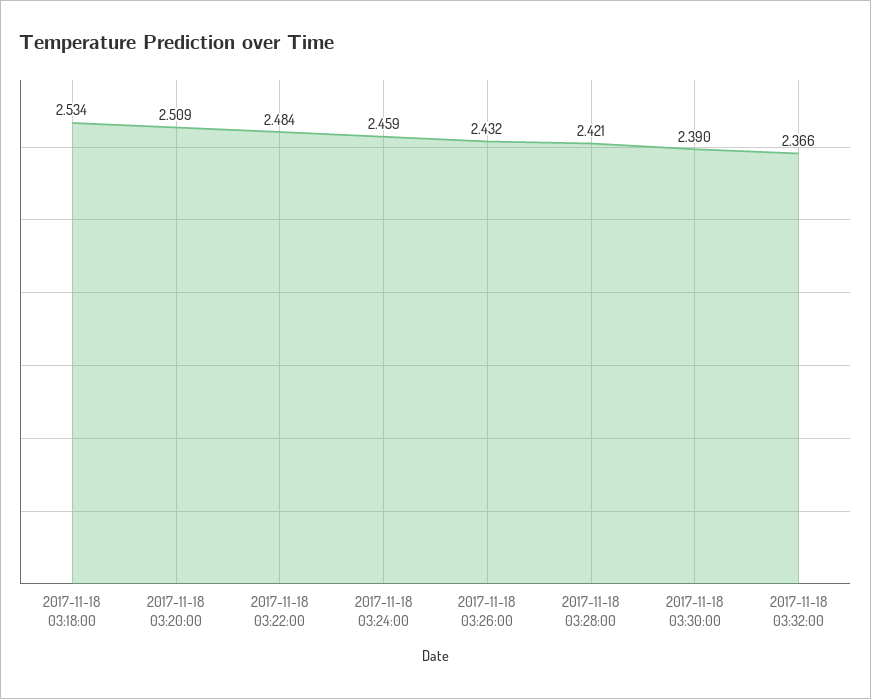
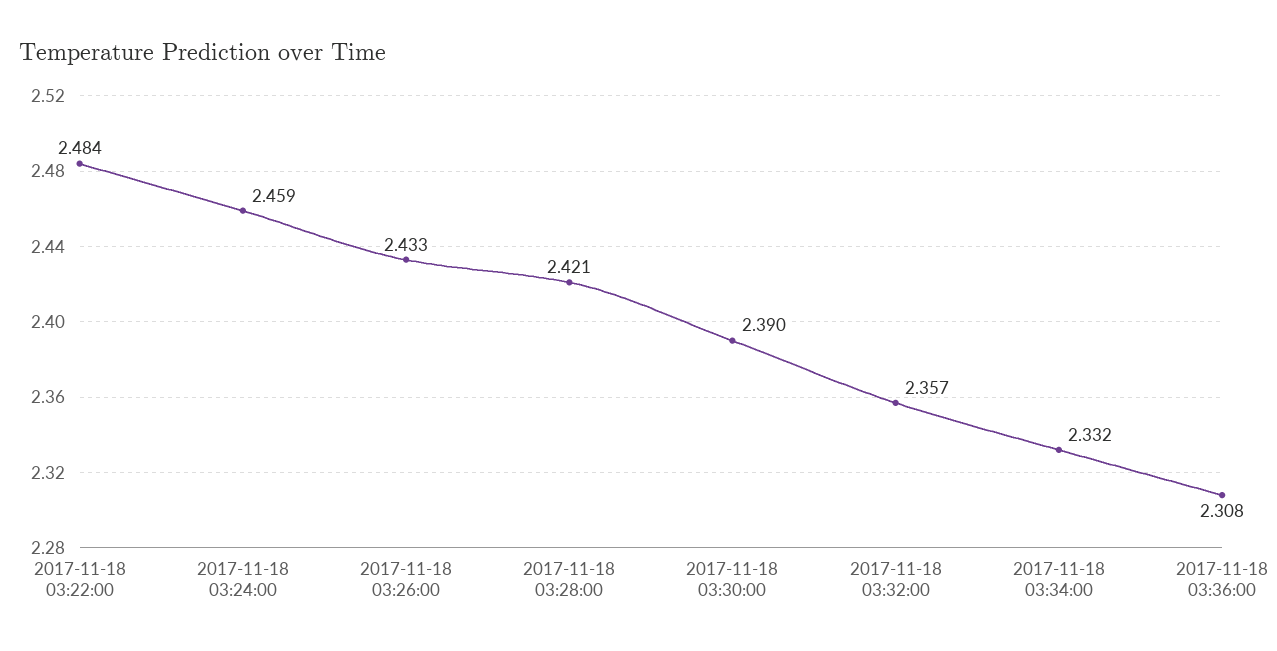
2017-11-18 03:18:00: 2.534 -> none
2017-11-18 03:20:00: 2.509 -> none
2017-11-18 03:26:00: 2.432 -> 2.433
2017-11-18 03:32:00: 2.366 -> 2.357
2017-11-18 03:34:00: none -> 2.332
2017-11-18 03:36:00: none -> 2.308

